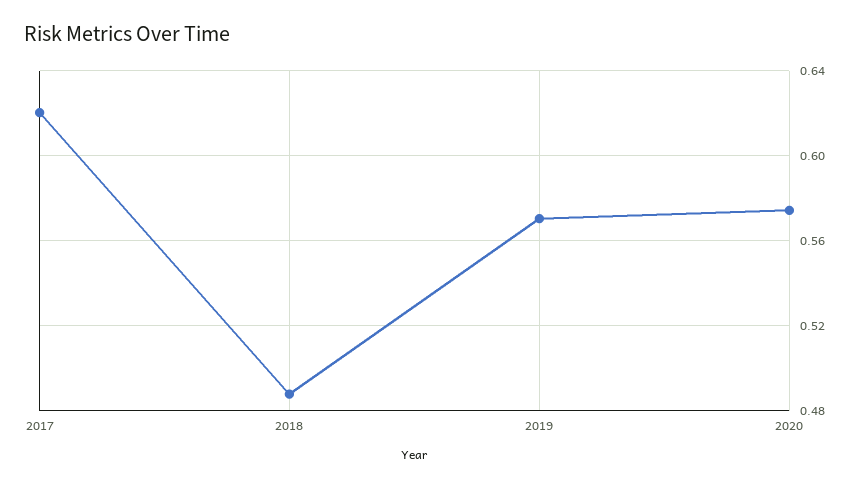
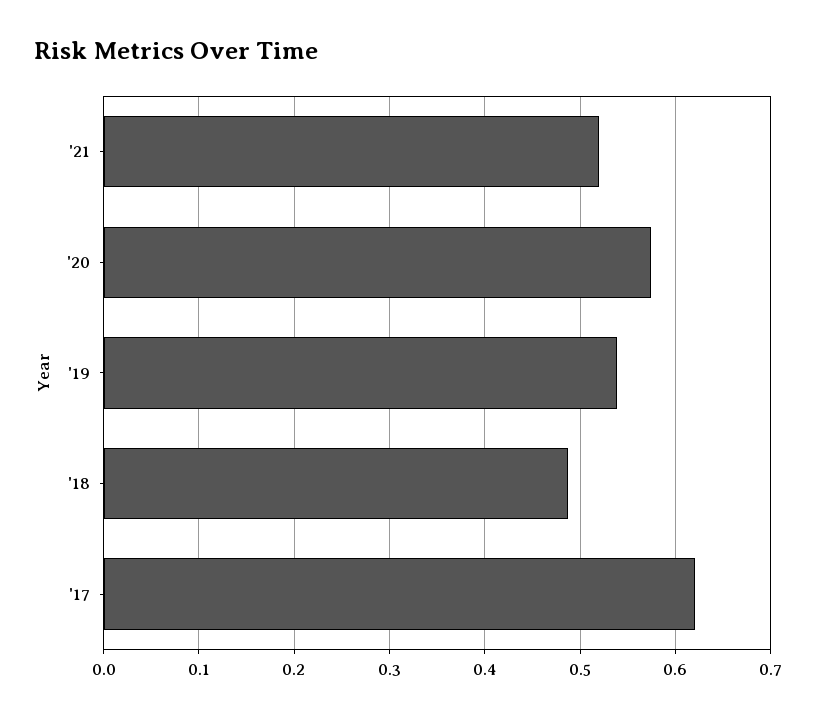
2019: 0.57 -> 0.54
'21: none -> 0.52

